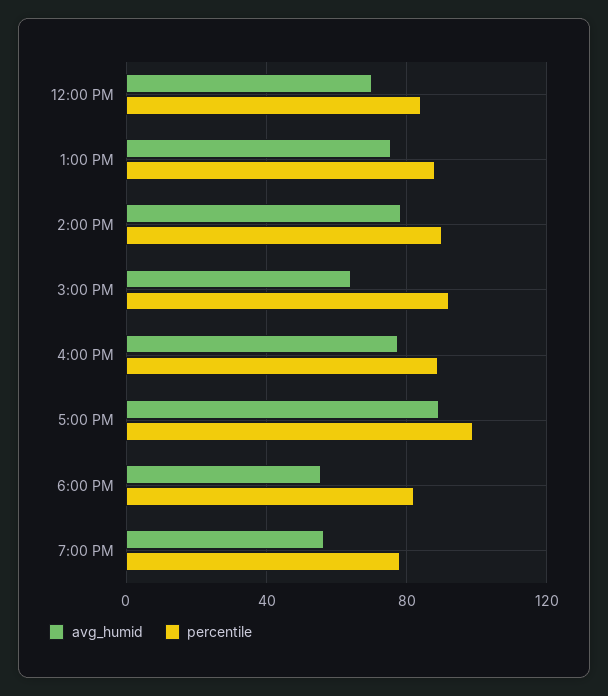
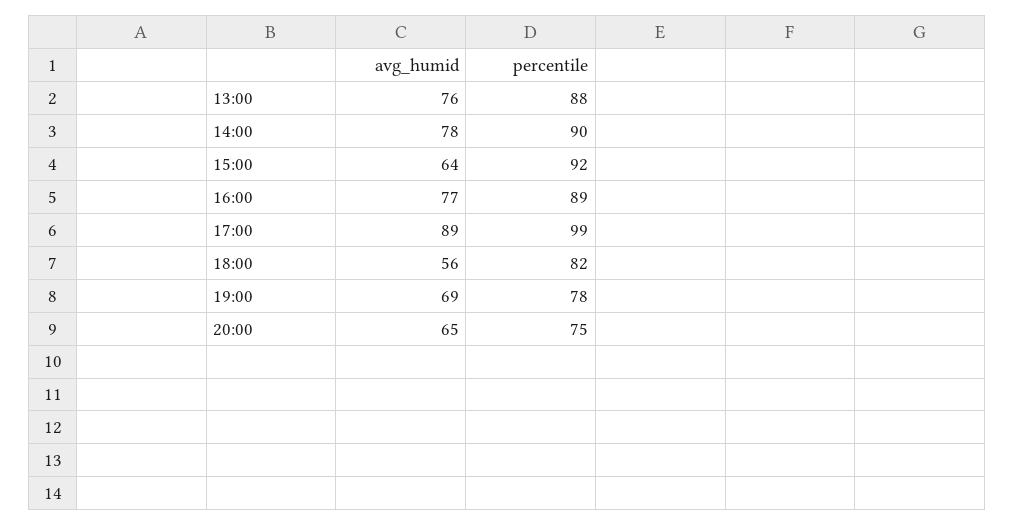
avg_humid, 12:00 PM: 70 -> none
percentile, 12:00 PM: 85 -> none
avg_humid, 7:00 PM: 55 -> 69
avg_humid, 20:00: none -> 65
percentile, 20:00: none -> 75

